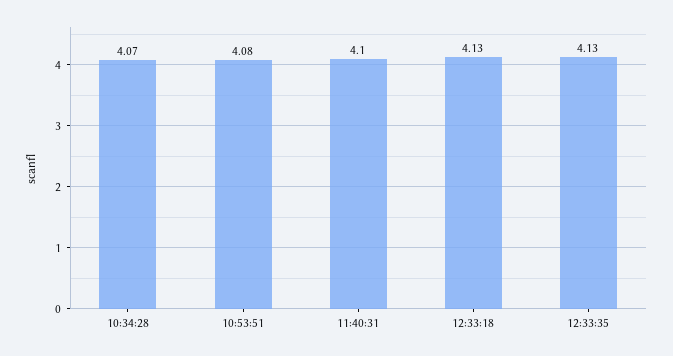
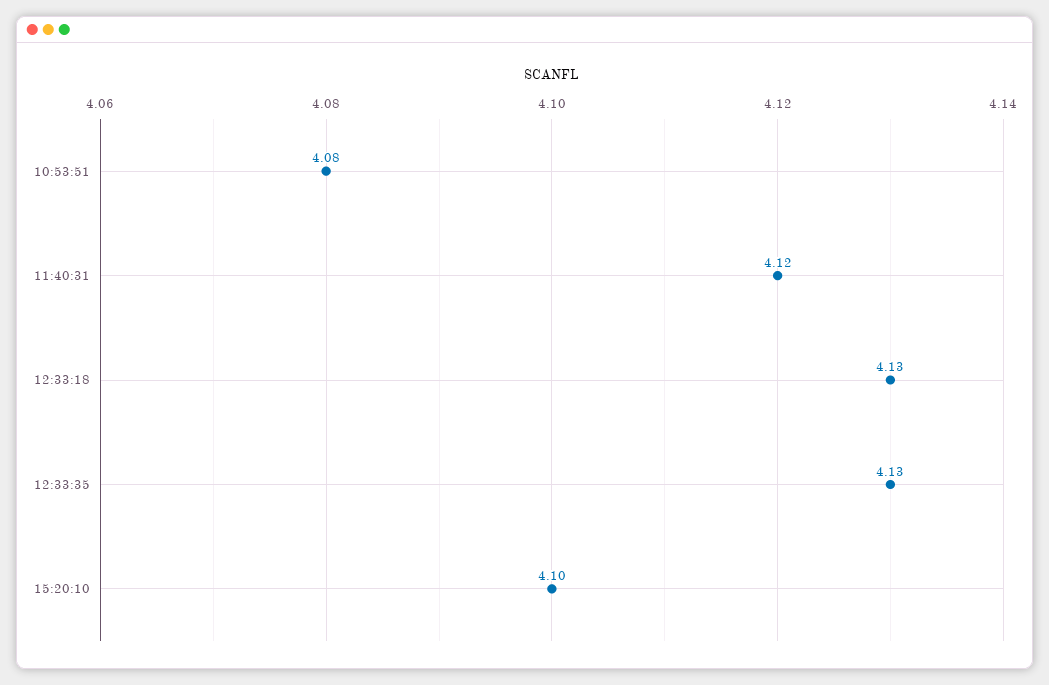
10:34:28: 4.07 -> none
11:40:31: 4.1 -> 4.12
15:20:10: none -> 4.1

